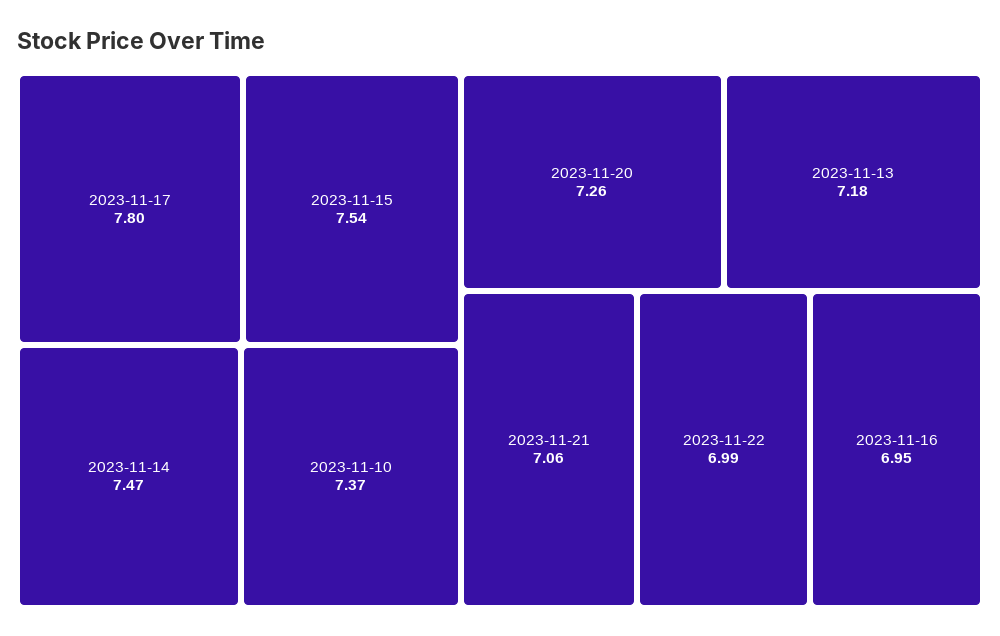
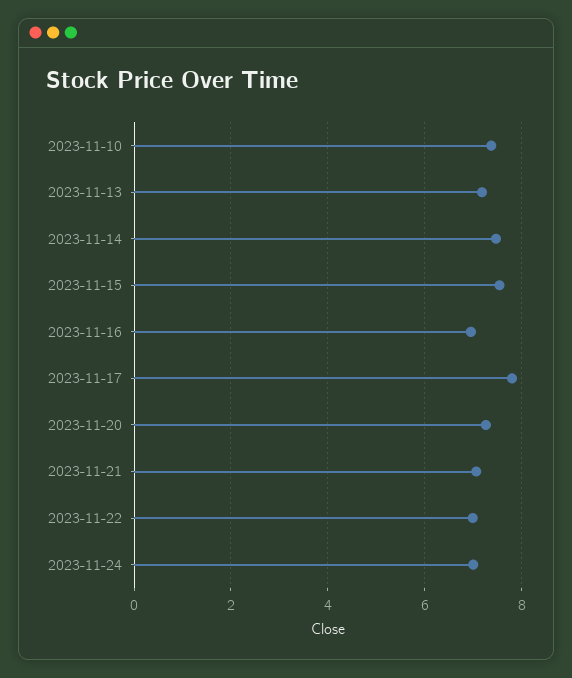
2023-11-24: none -> 7

